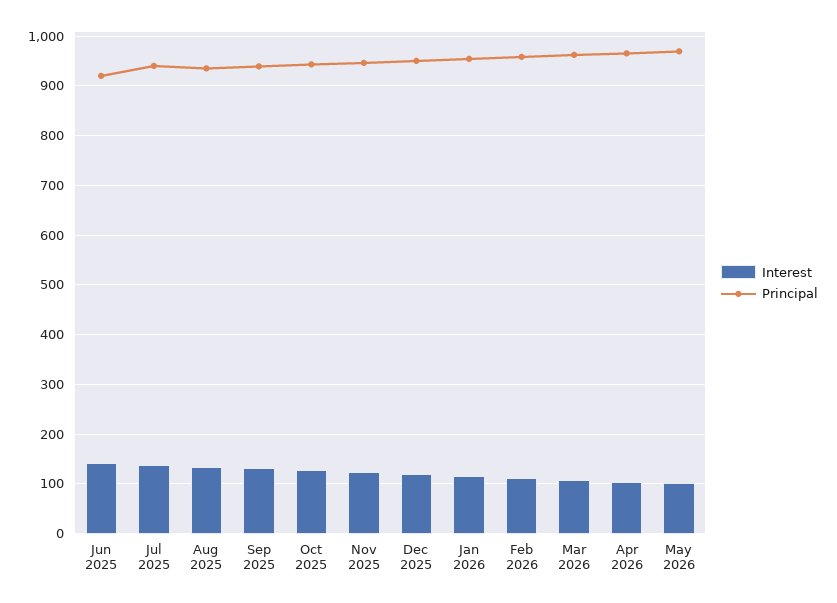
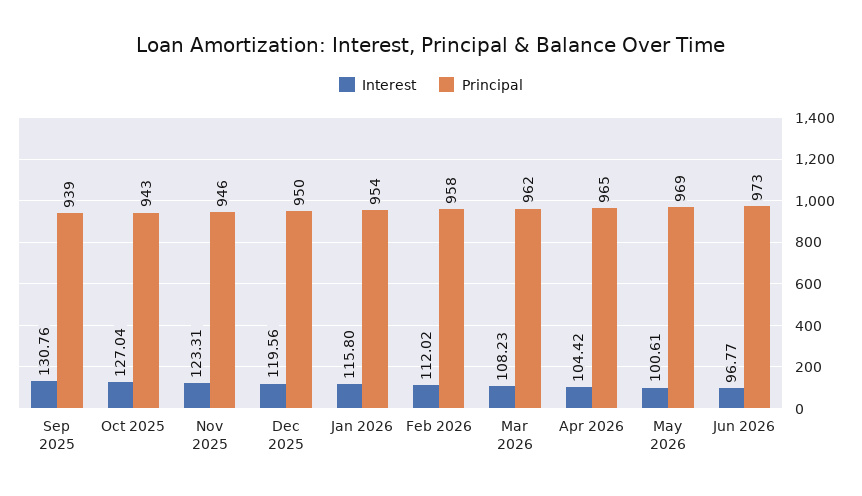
Interest, Jun 2025: 140 -> none
Principal, Jun 2025: 920 -> none
Interest, Jul 2025: 140 -> none
Principal, Jul 2025: 940 -> none
Interest, Aug 2025: 140 -> none
Principal, Aug 2025: 940 -> none
Interest, Jun 2026: none -> 96.77
Principal, Jun 2026: none -> 973

